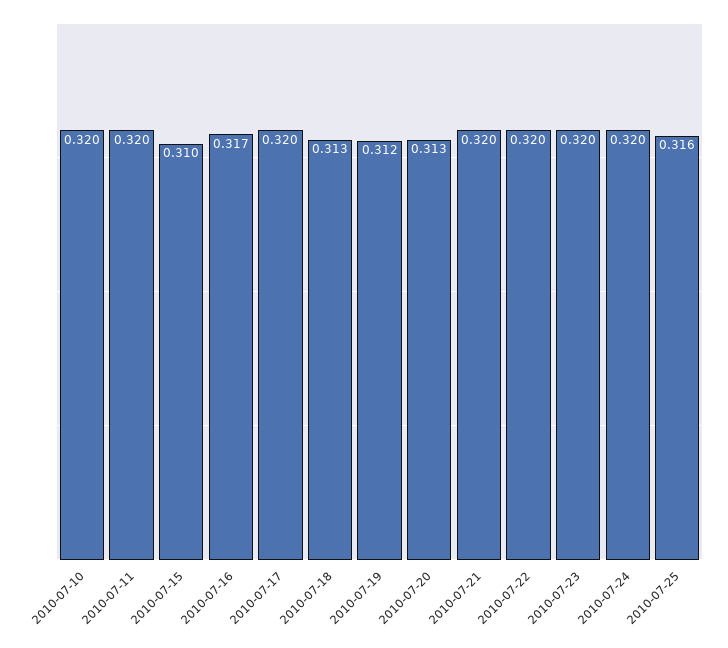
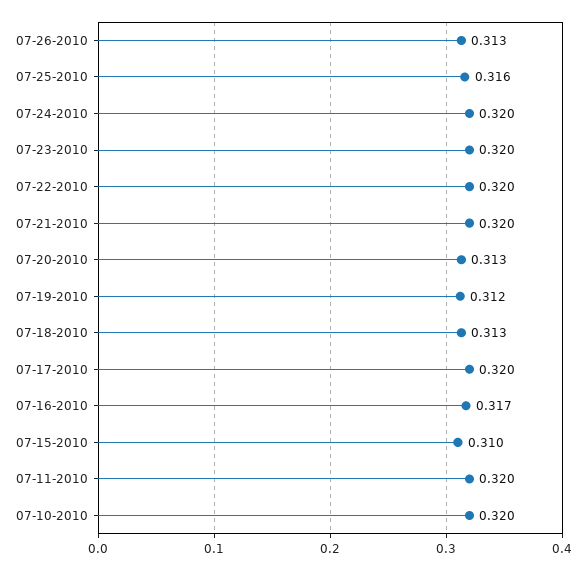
07-26-2010: none -> 0.313

